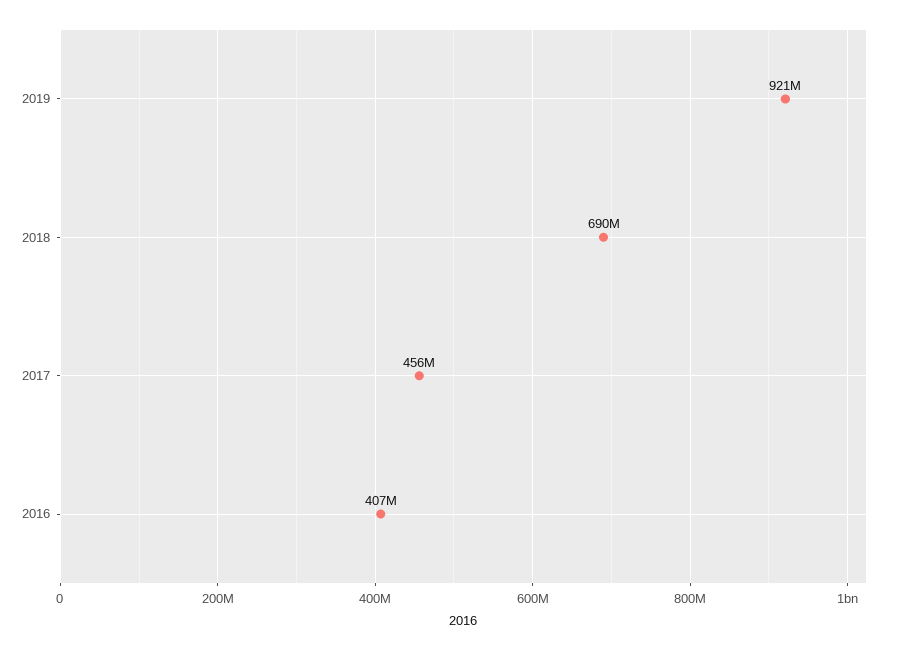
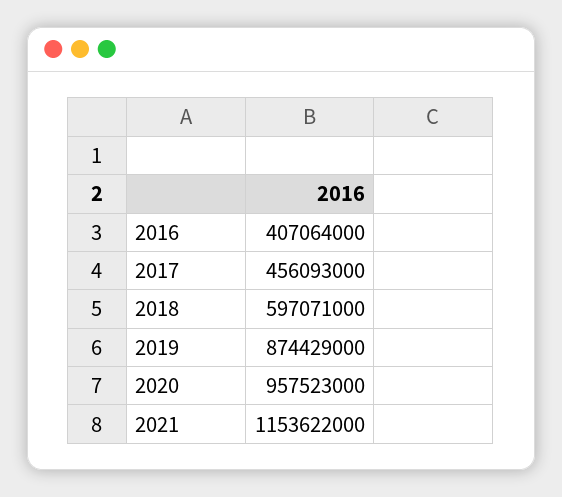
2019: 921000000 -> 874429000
2018: 690000000 -> 597071000
2020: none -> 957523000
2021: none -> 1153622000

